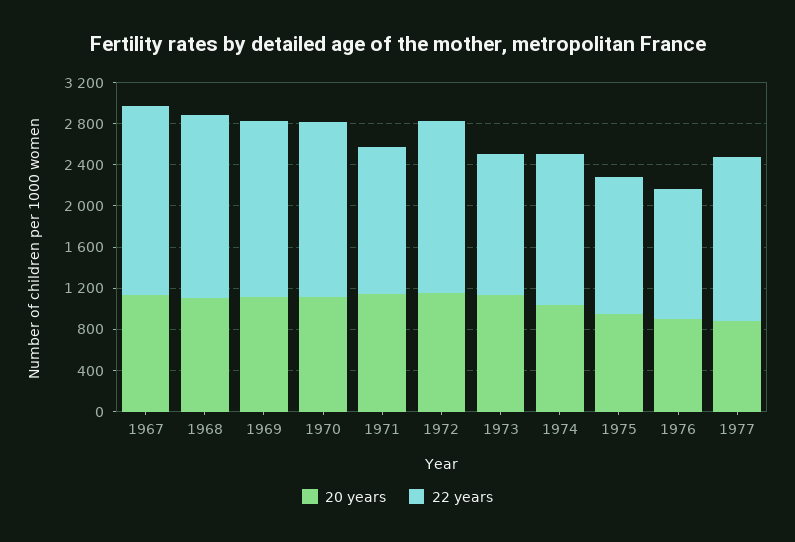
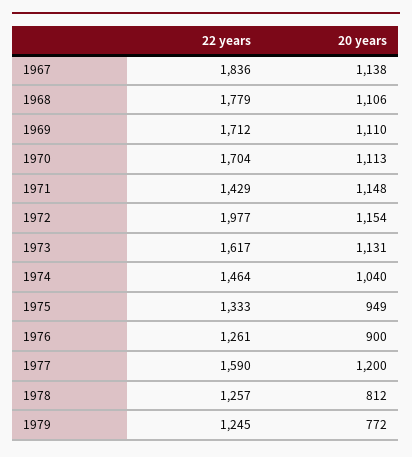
22 years, 1972: 1700 -> 1977
22 years, 1973: 1400 -> 1617
20 years, 1977: 900 -> 1200
22 years, 1978: none -> 1257
20 years, 1978: none -> 812
22 years, 1979: none -> 1245
20 years, 1979: none -> 772

